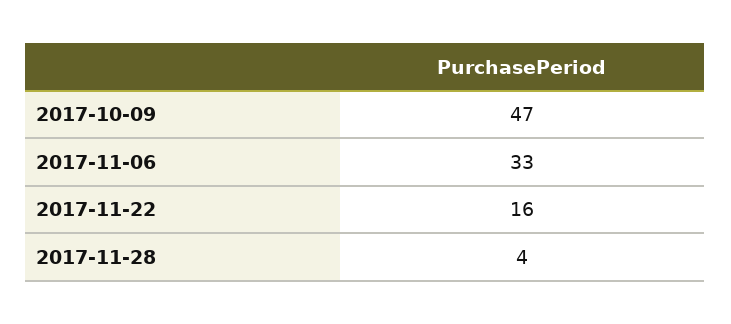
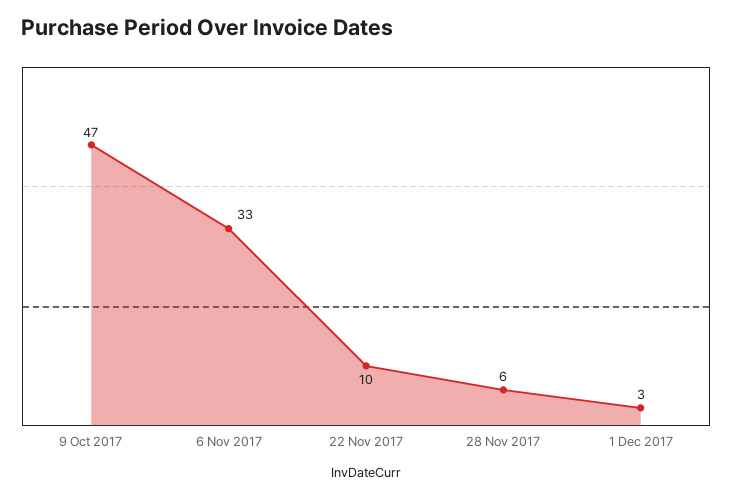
2017-11-22: 16 -> 10
2017-11-28: 4 -> 6
1 Dec 2017: none -> 3

